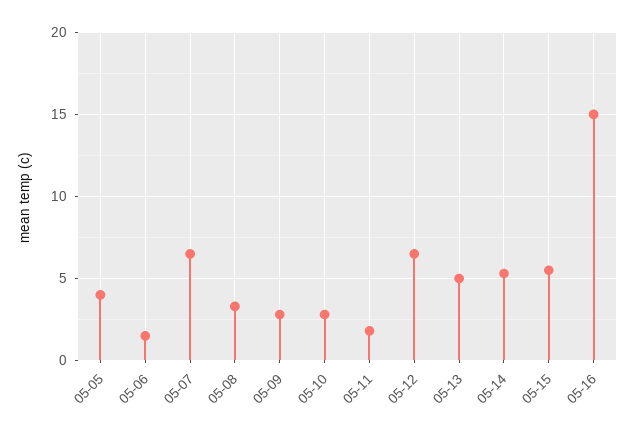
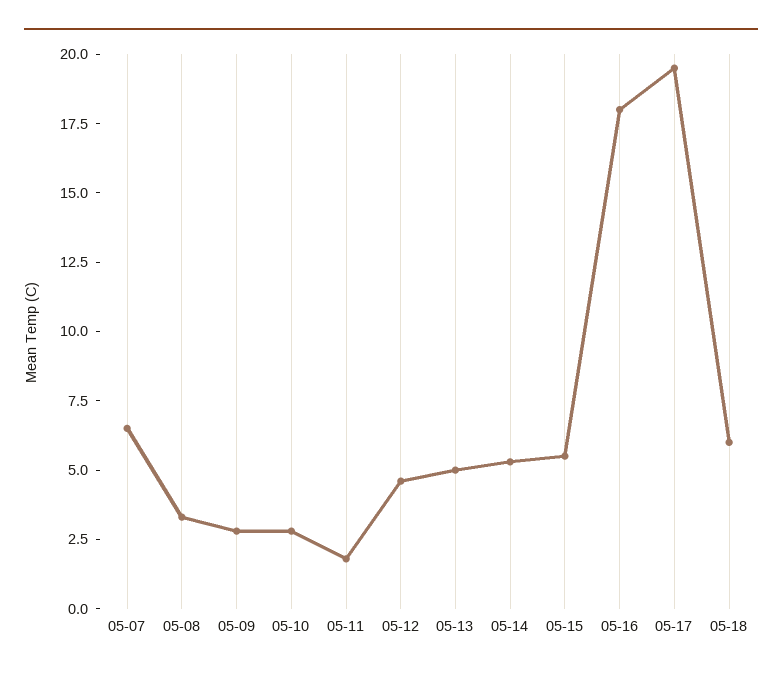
05-05: 4 -> none
05-06: 1.5 -> none
05-12: 6.5 -> 4.5
05-16: 15 -> 18
05-17: none -> 19.5
05-18: none -> 6

